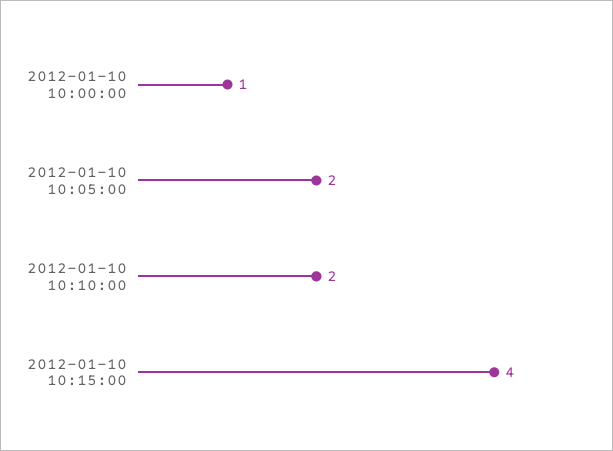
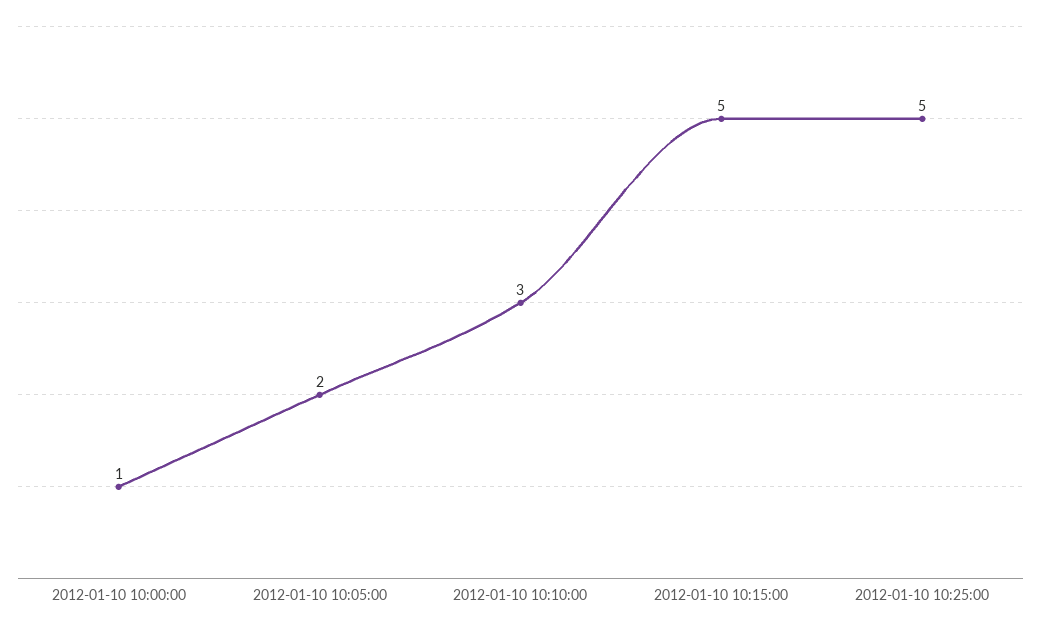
2012-01-10 10:10:00: 2 -> 3
2012-01-10 10:15:00: 4 -> 5
2012-01-10 10:25:00: none -> 5

